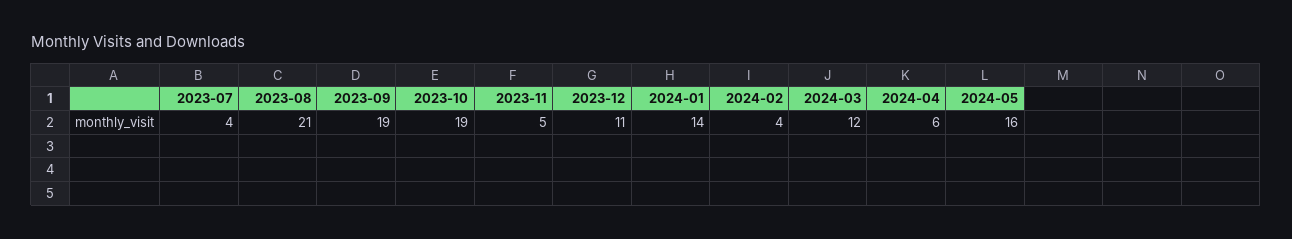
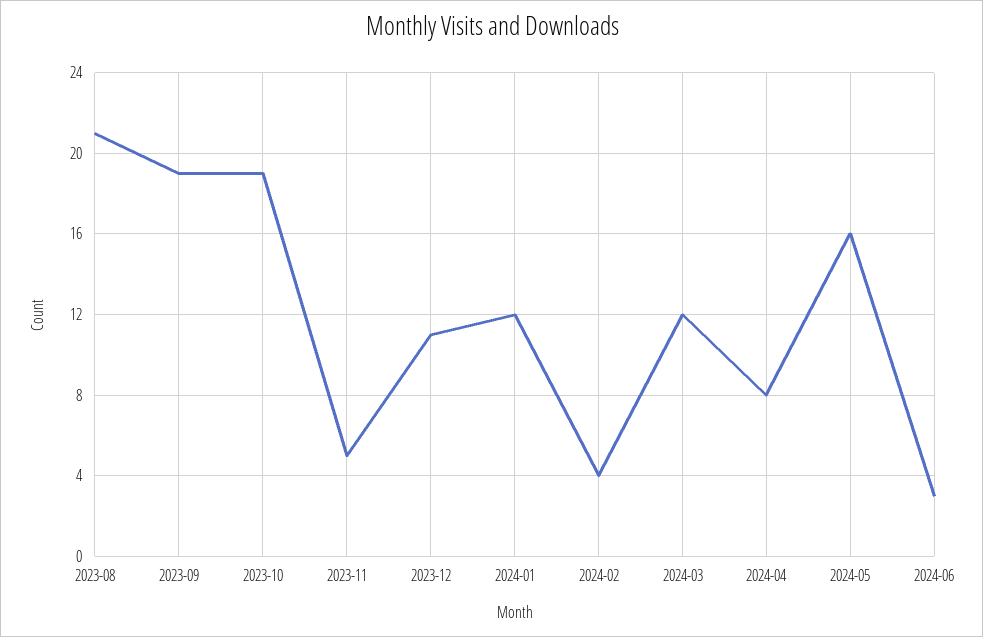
2023-07: 4 -> none
2024-01: 14 -> 12
2024-04: 6 -> 8
2024-06: none -> 3

